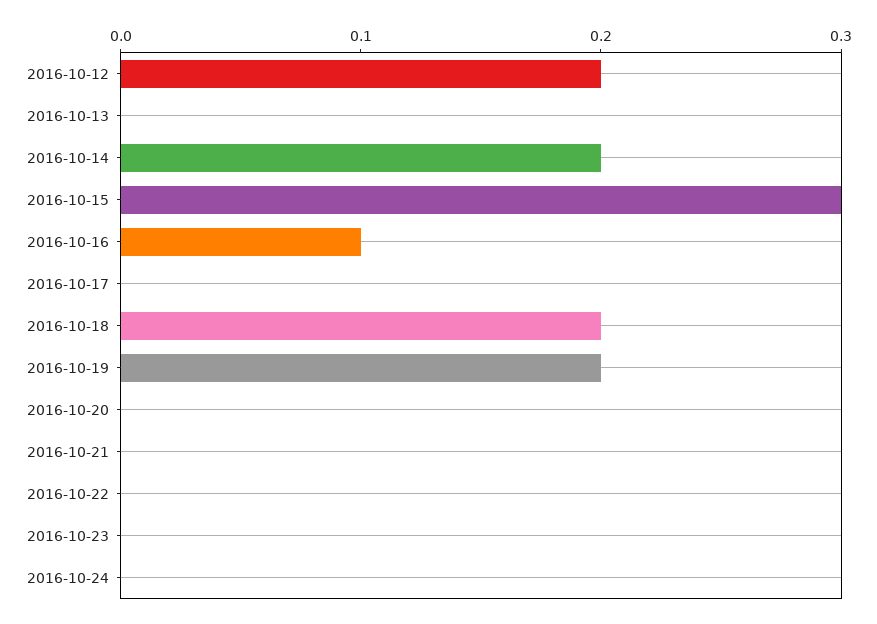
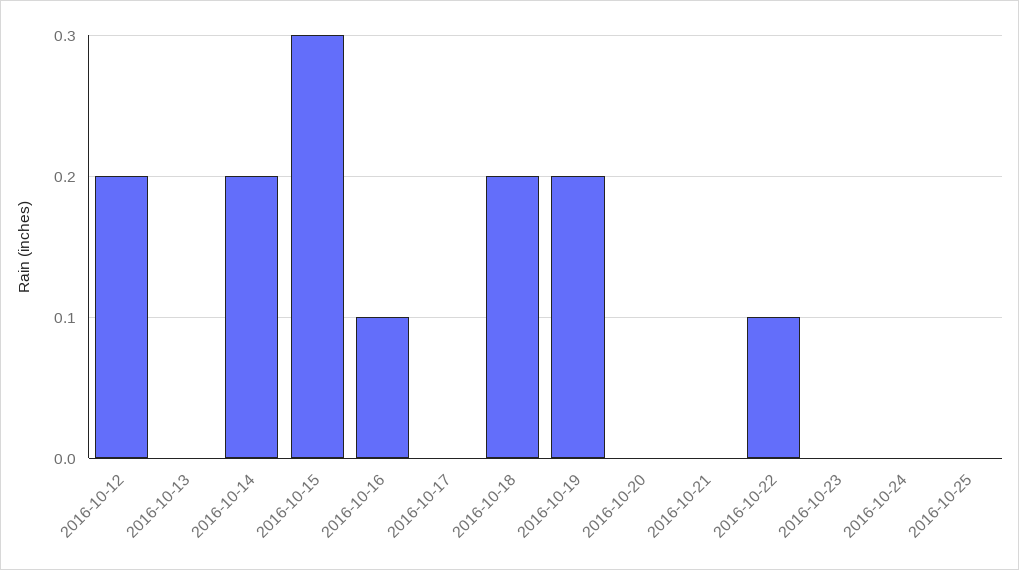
2016-10-22: 0 -> 0.1
2016-10-25: none -> 0

